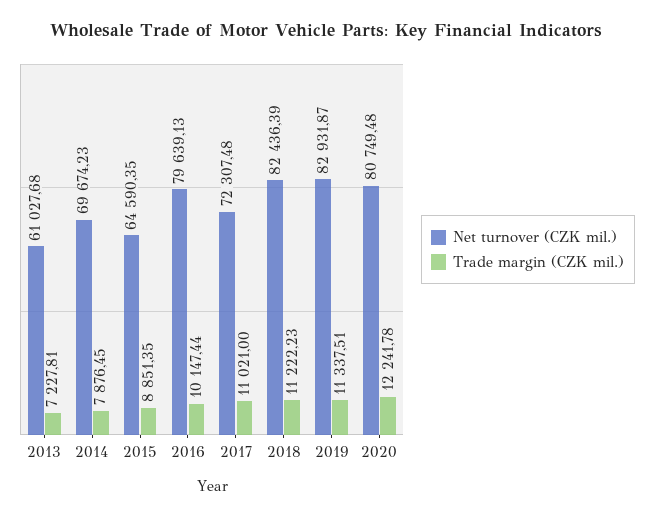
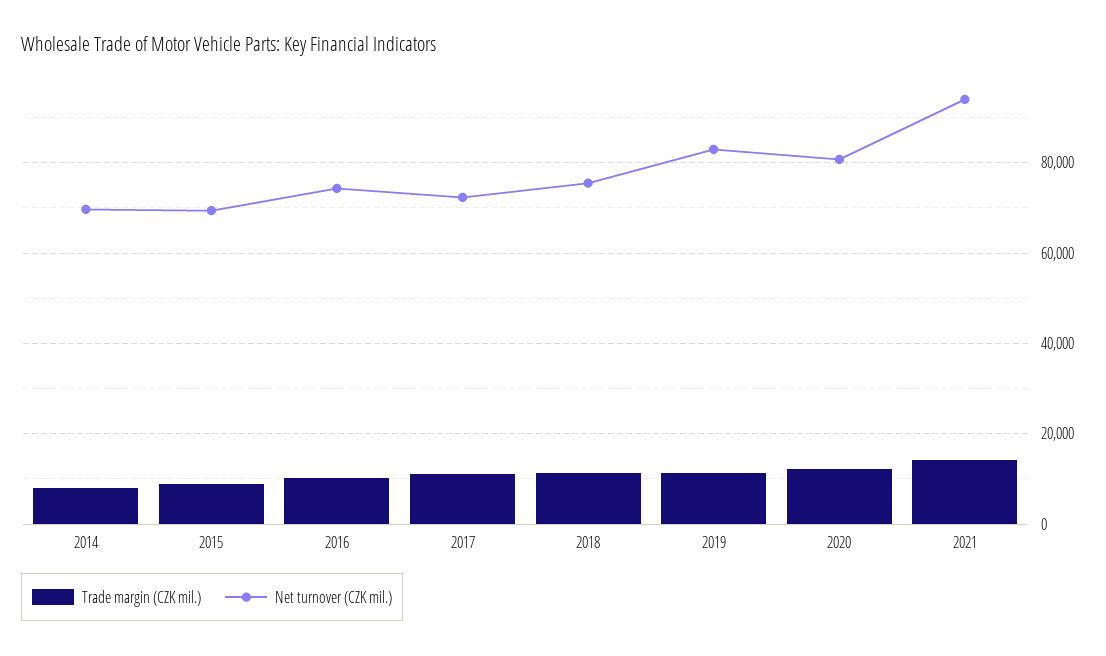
Net turnover (CZK mil.), 2013: 61027.68 -> none
Trade margin (CZK mil.), 2013: 7227.81 -> none
Net turnover (CZK mil.), 2015: 64590.35 -> 70000
Net turnover (CZK mil.), 2016: 79639.13 -> 74000
Net turnover (CZK mil.), 2018: 82436.39 -> 76000
Trade margin (CZK mil.), 2021: none -> 14000
Net turnover (CZK mil.), 2021: none -> 94000

